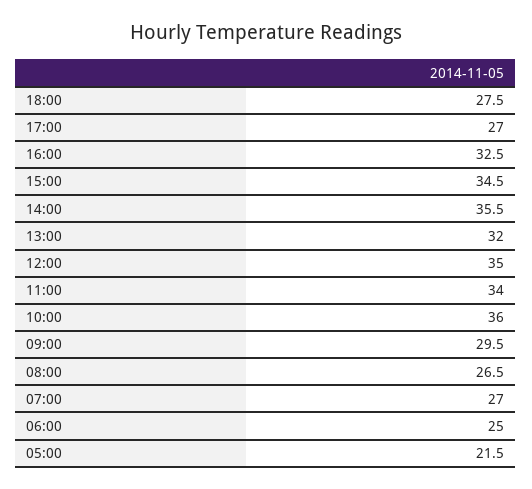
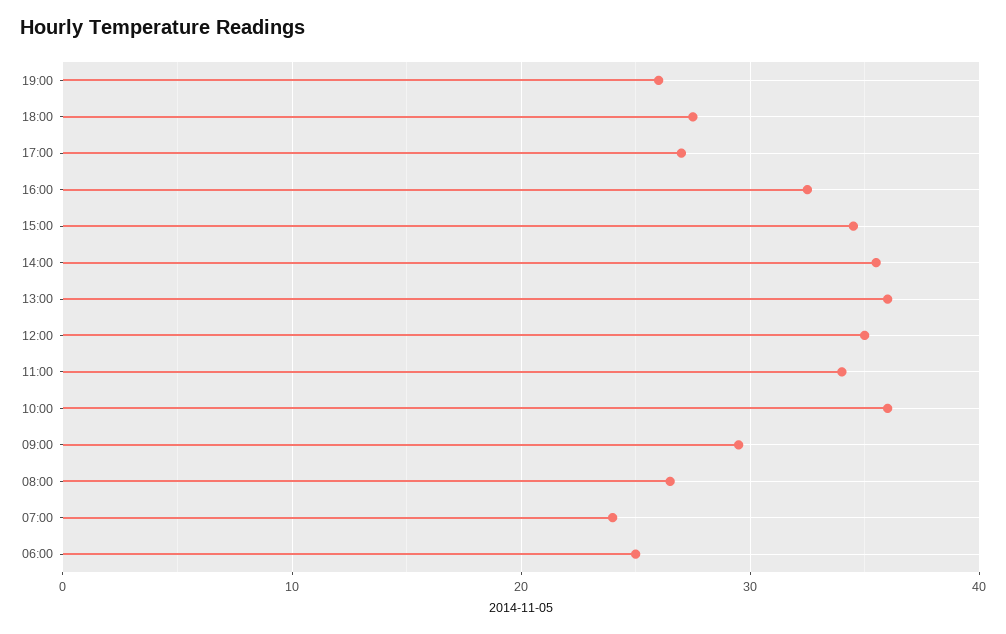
13:00: 32 -> 36
07:00: 27 -> 24
05:00: 21.5 -> none
19:00: none -> 26

